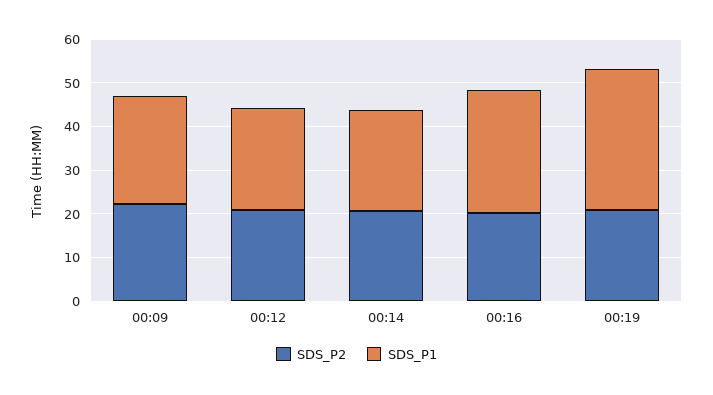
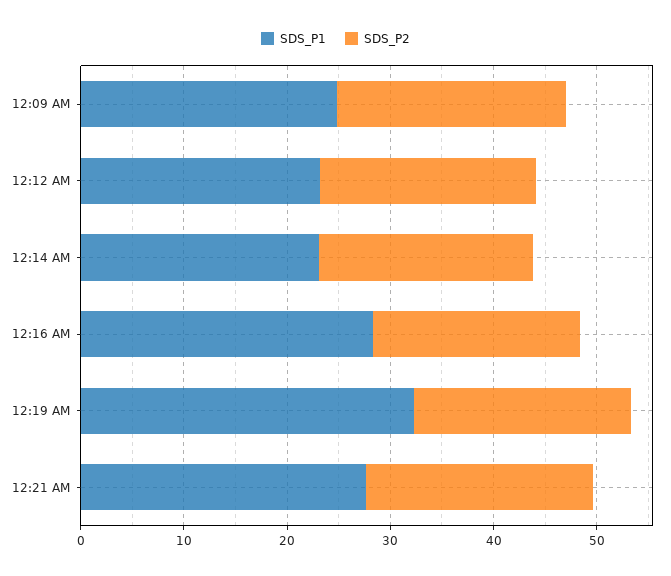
SDS_P1, 12:21 AM: none -> 28
SDS_P2, 12:21 AM: none -> 22

